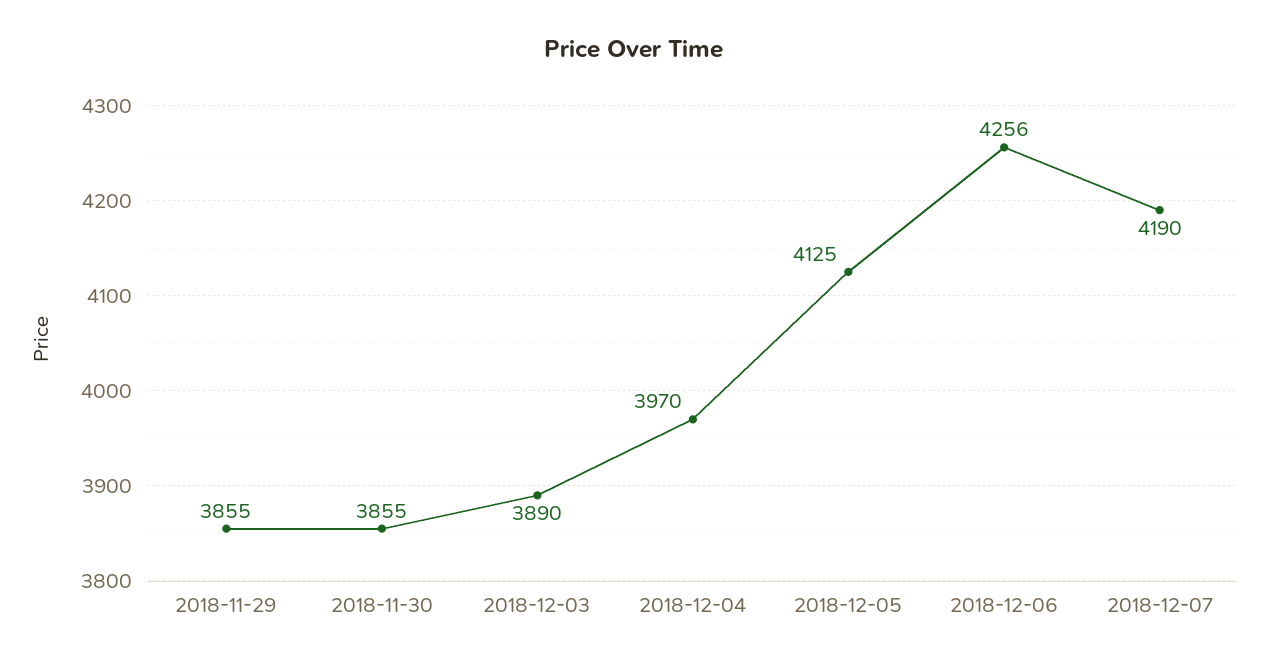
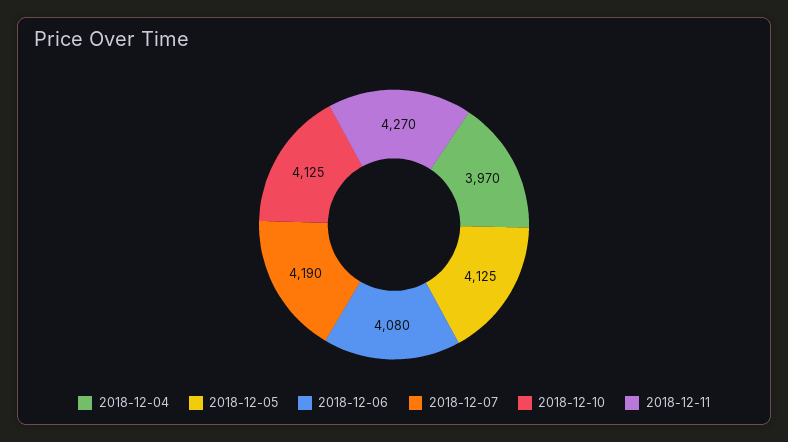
2018-11-29: 3855 -> none
2018-11-30: 3855 -> none
2018-12-03: 3890 -> none
2018-12-06: 4256 -> 4080
2018-12-10: none -> 4125
2018-12-11: none -> 4270

